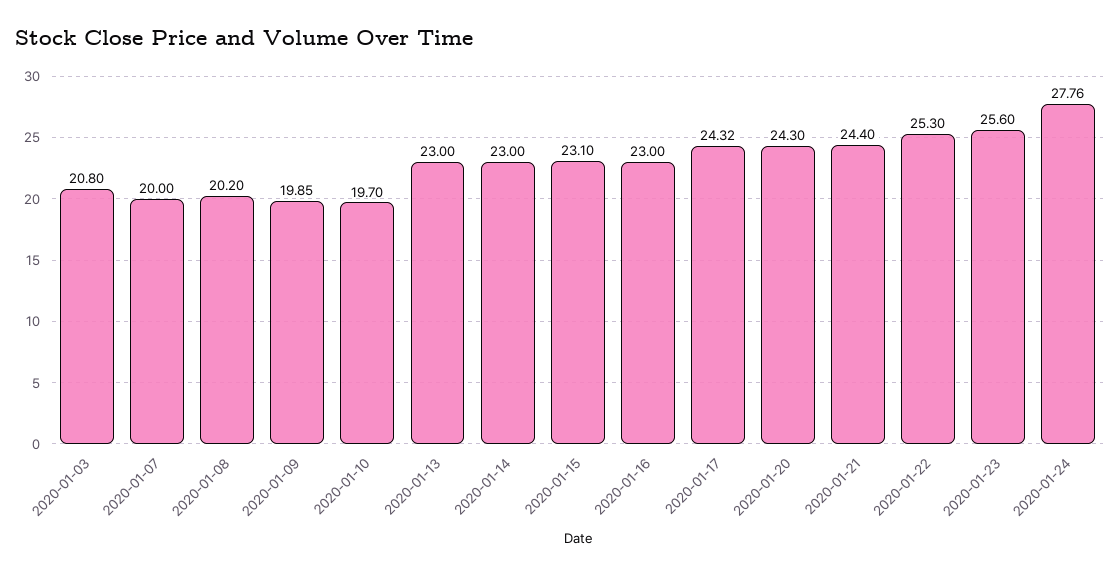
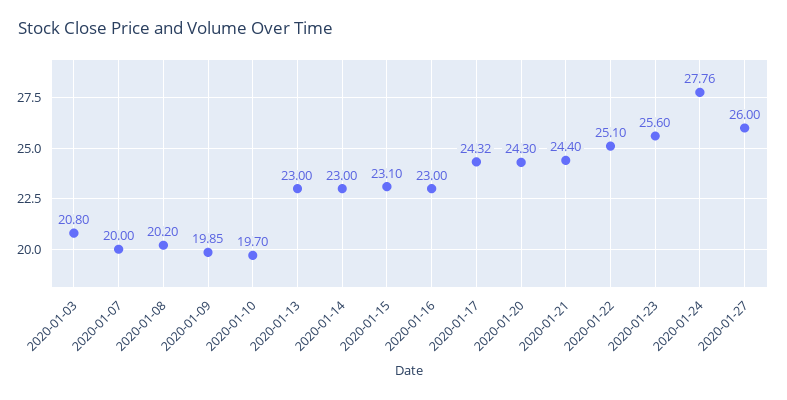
2020-01-22: 25.3 -> 25.1
2020-01-27: none -> 26

